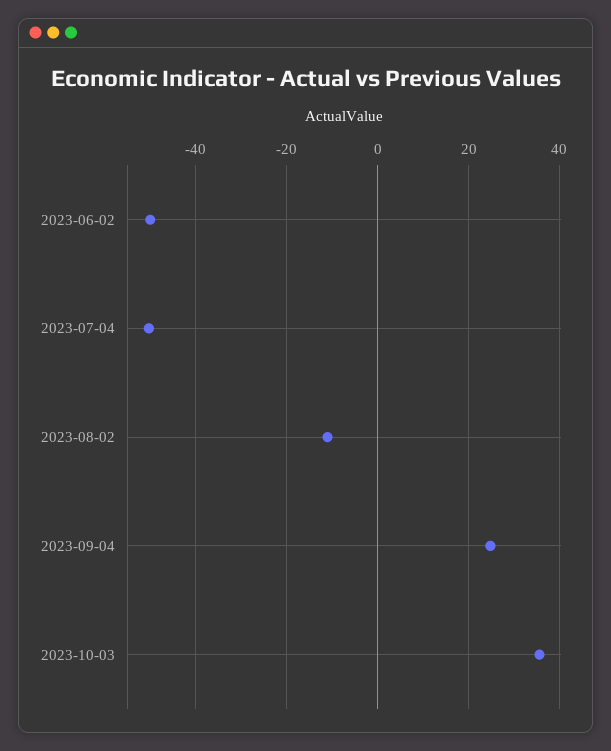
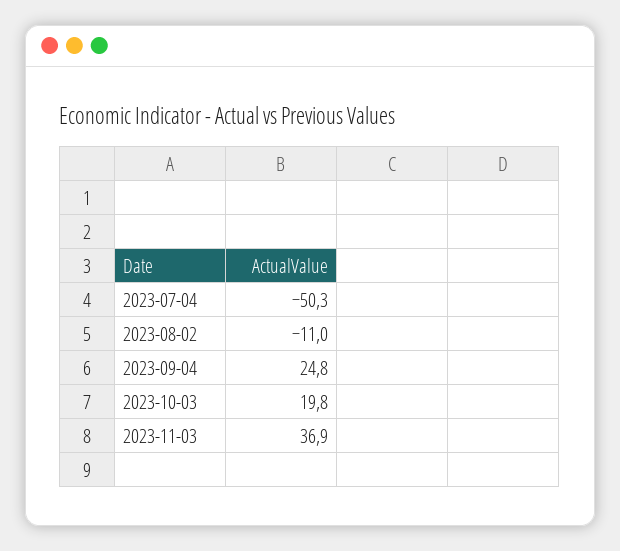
2023-06-02: -50 -> none
2023-10-03: 36 -> 19.8
2023-11-03: none -> 36.9

